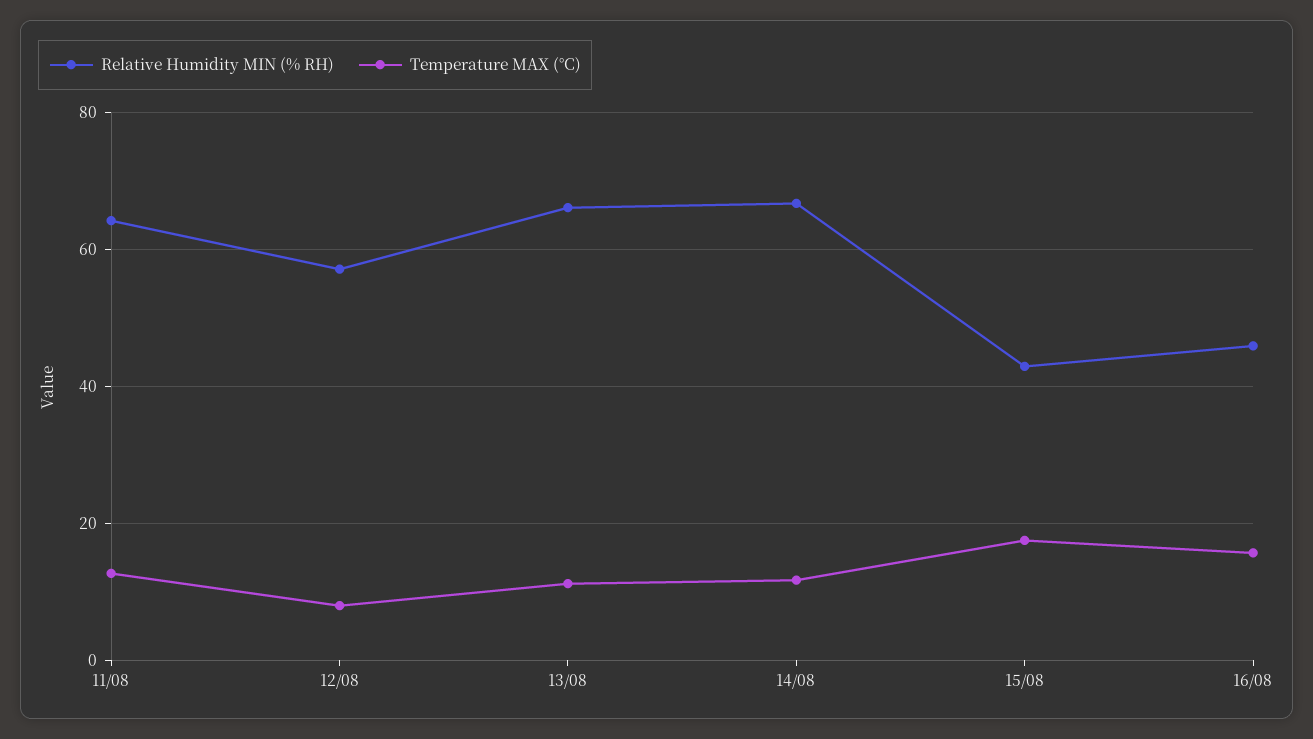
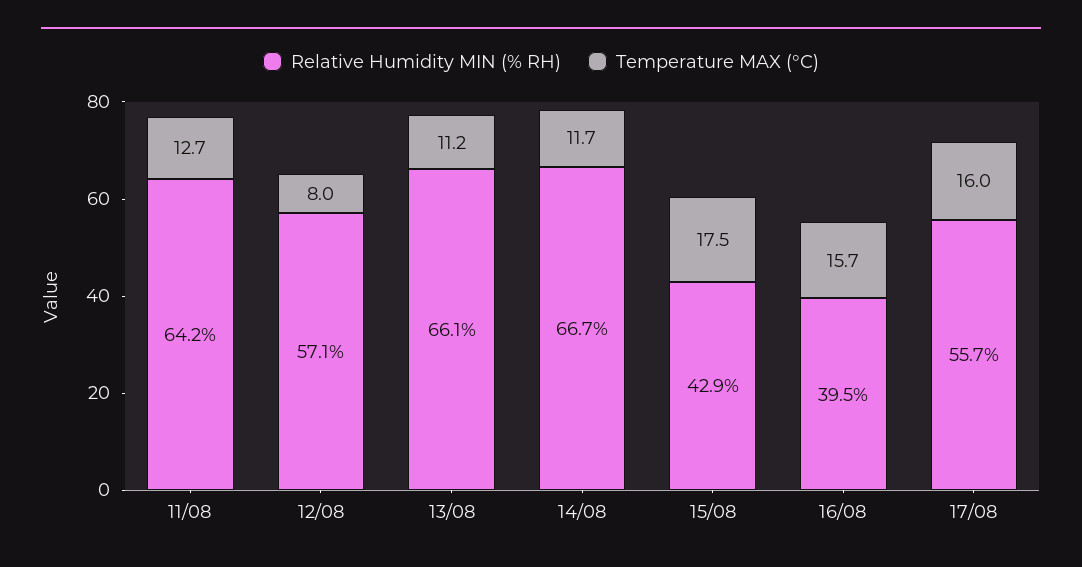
Relative Humidity MIN (% RH), 16/08: 46 -> 39.5
Relative Humidity MIN (% RH), 17/08: none -> 55.7
Temperature MAX (°C), 17/08: none -> 16

